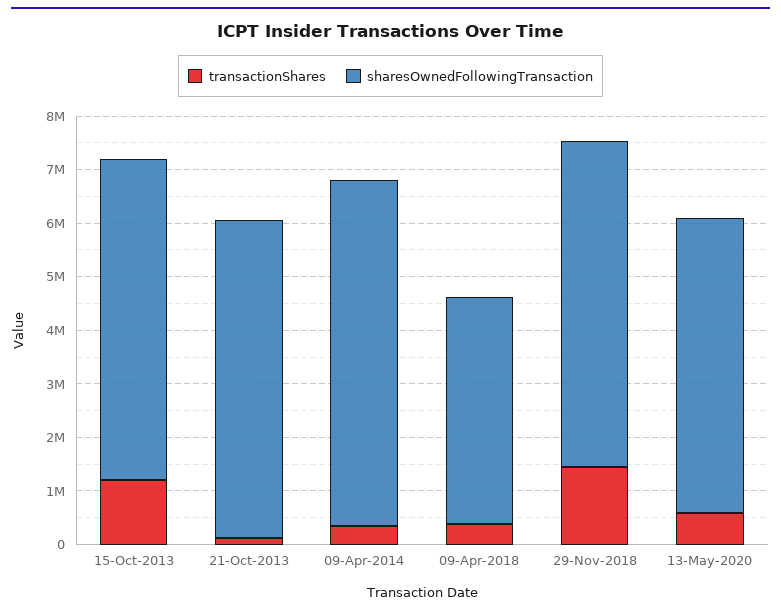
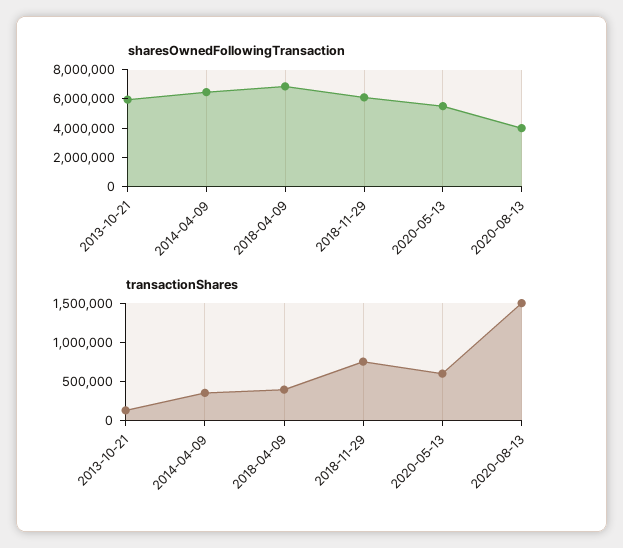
transactionShares, 15-Oct-2013: 1200000 -> none
sharesOwnedFollowingTransaction, 15-Oct-2013: 6000000 -> none
sharesOwnedFollowingTransaction, 09-Apr-2018: 4200000 -> 7000000
transactionShares, 29-Nov-2018: 1400000 -> 750000
sharesOwnedFollowingTransaction, 2020-08-13: none -> 4000000
transactionShares, 2020-08-13: none -> 1500000

